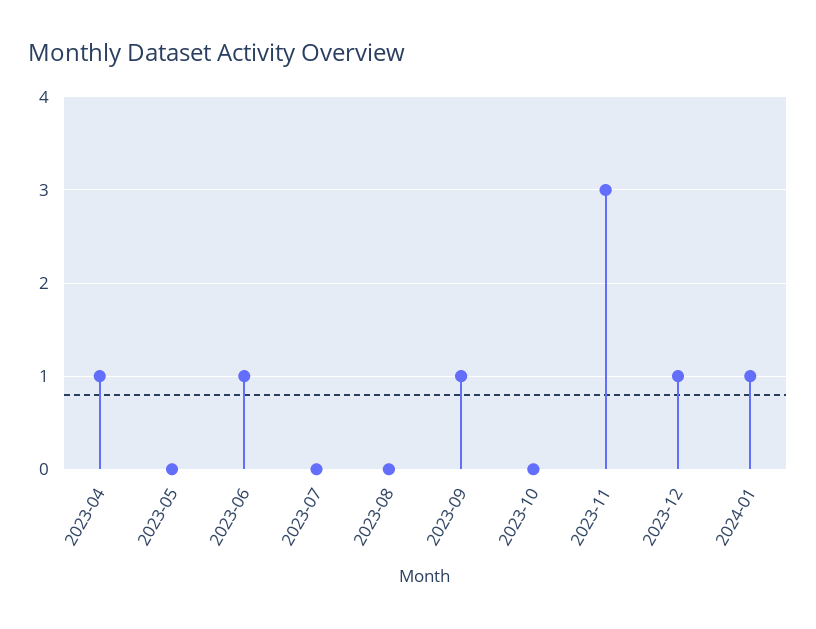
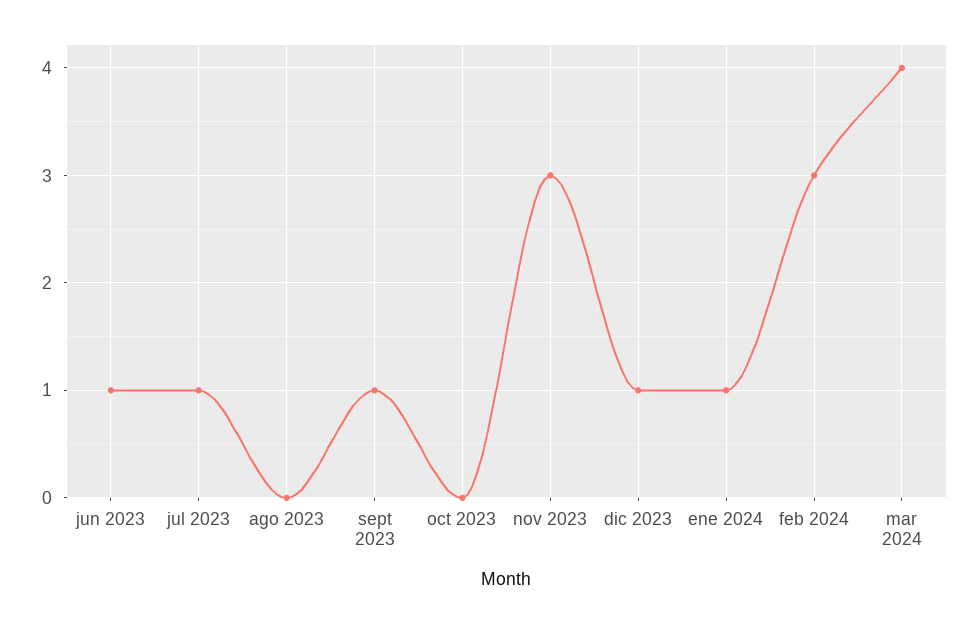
2023-04: 1 -> none
2023-05: 0 -> none
2023-07: 0 -> 1
feb 2024: none -> 3
mar 2024: none -> 4

